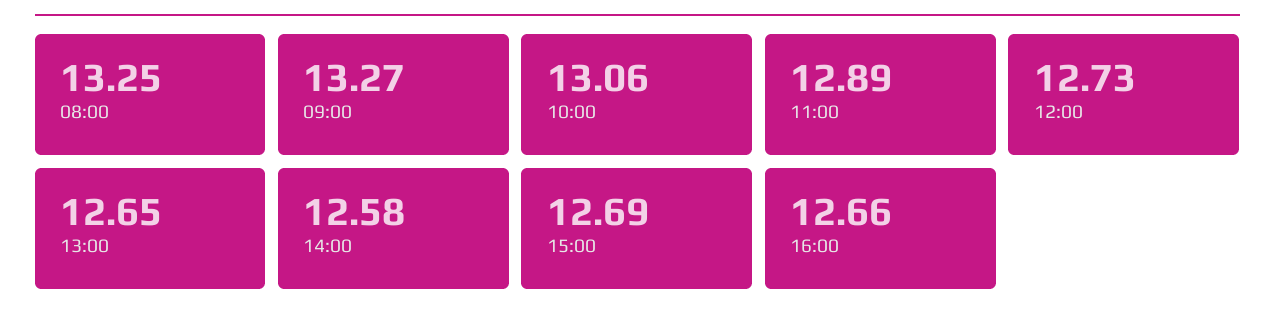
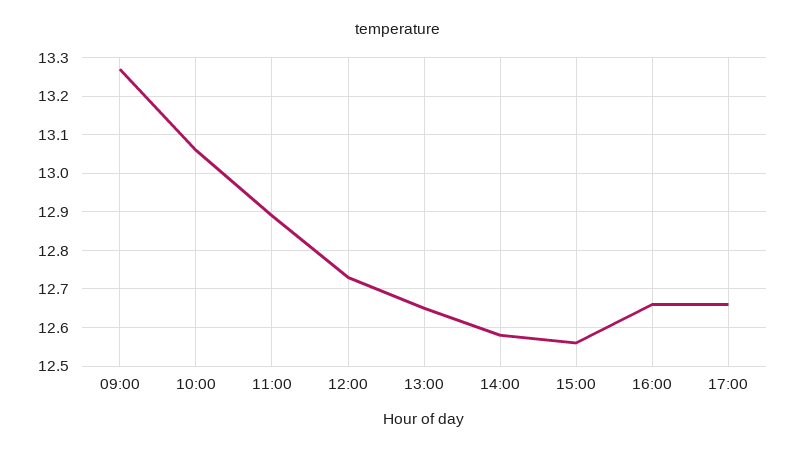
08:00: 13.25 -> none
15:00: 12.69 -> 12.55
17:00: none -> 12.65

